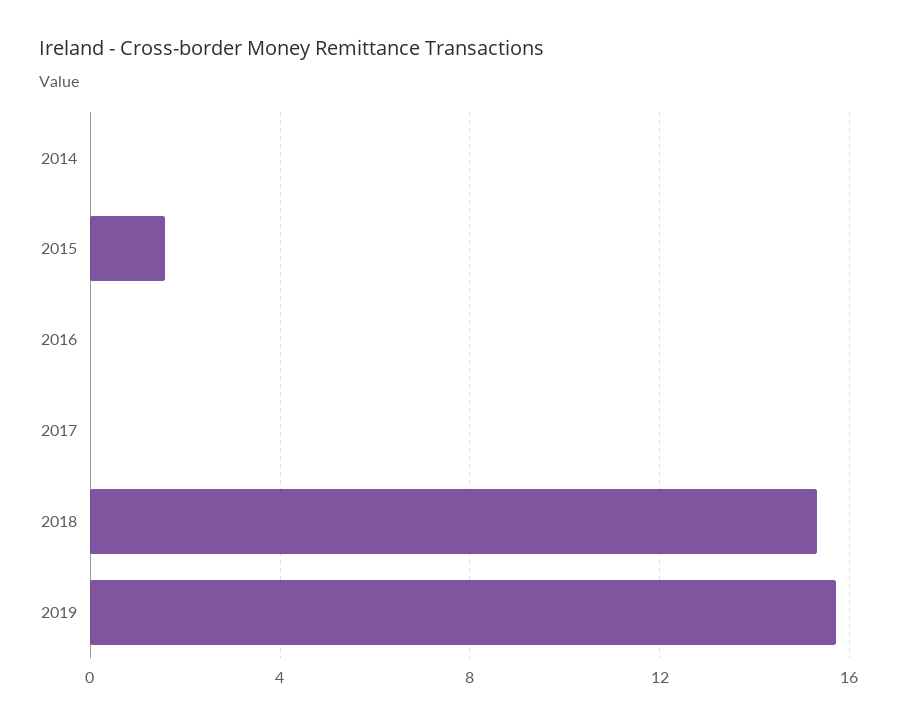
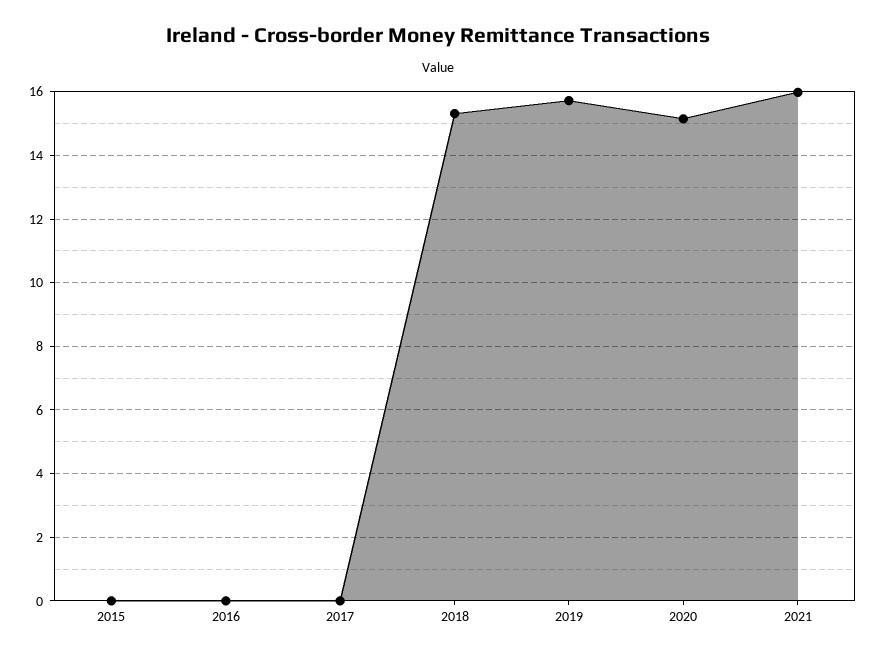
2014: 0 -> none
2015: 1.5 -> 0
2020: none -> 15.2
2021: none -> 16

